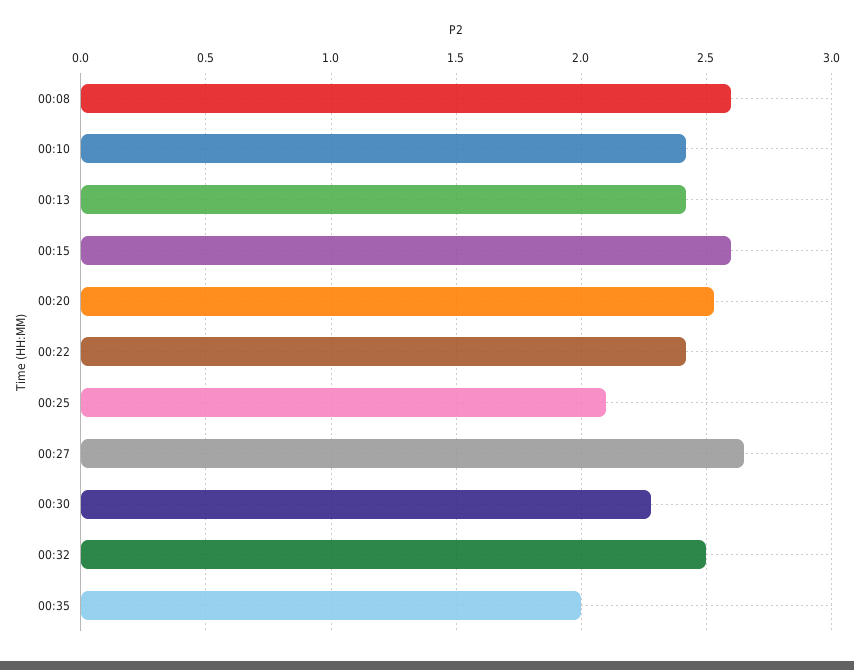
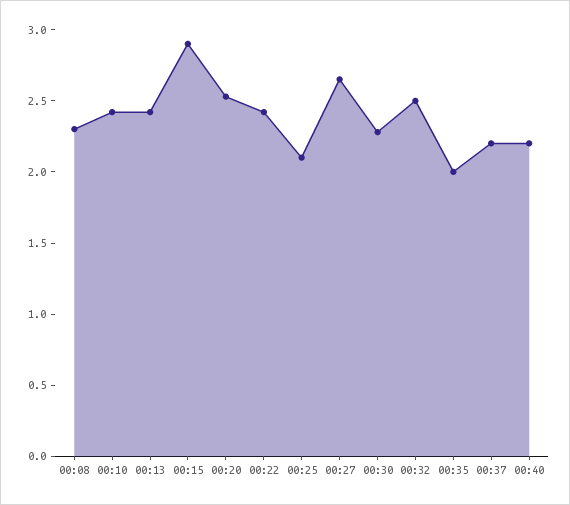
00:08: 2.6 -> 2.3
00:15: 2.6 -> 2.9
00:37: none -> 2.2
00:40: none -> 2.2

